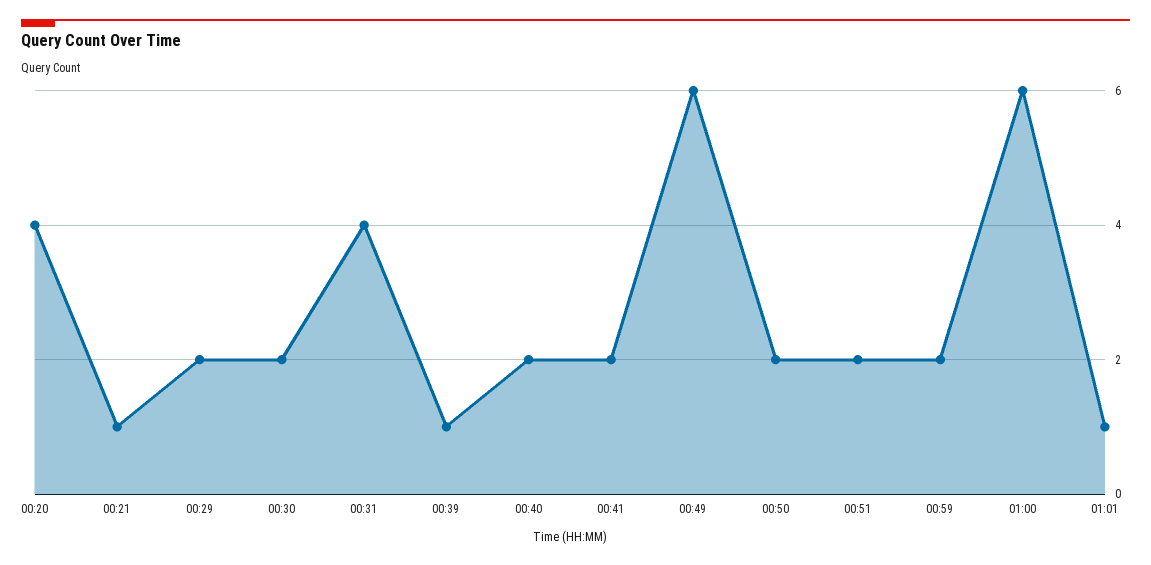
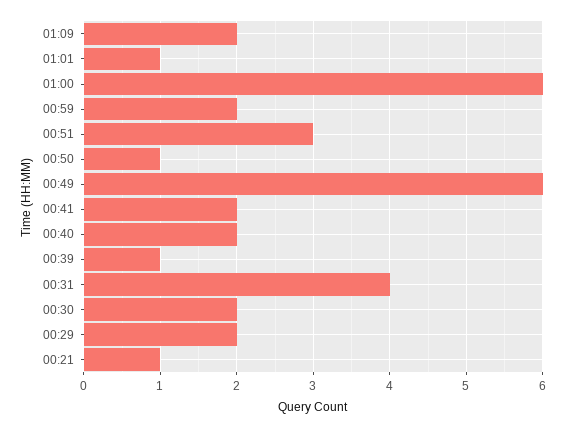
00:20: 4 -> none
00:50: 2 -> 1
00:51: 2 -> 3
01:09: none -> 2

